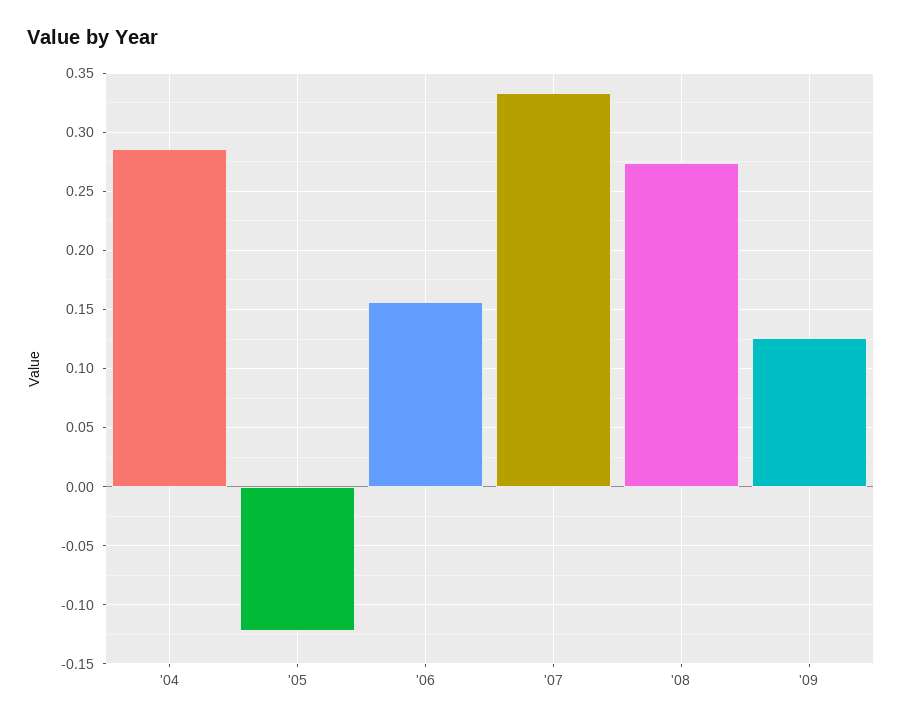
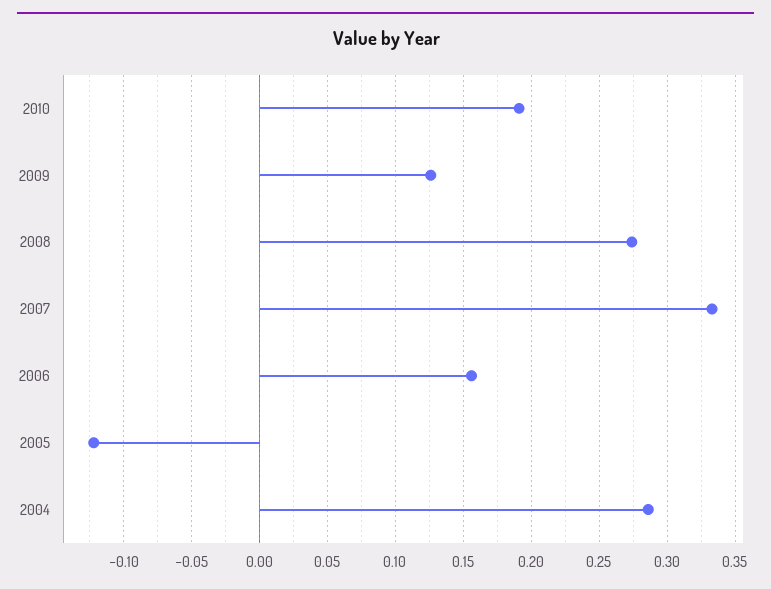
2010: none -> 0.19

